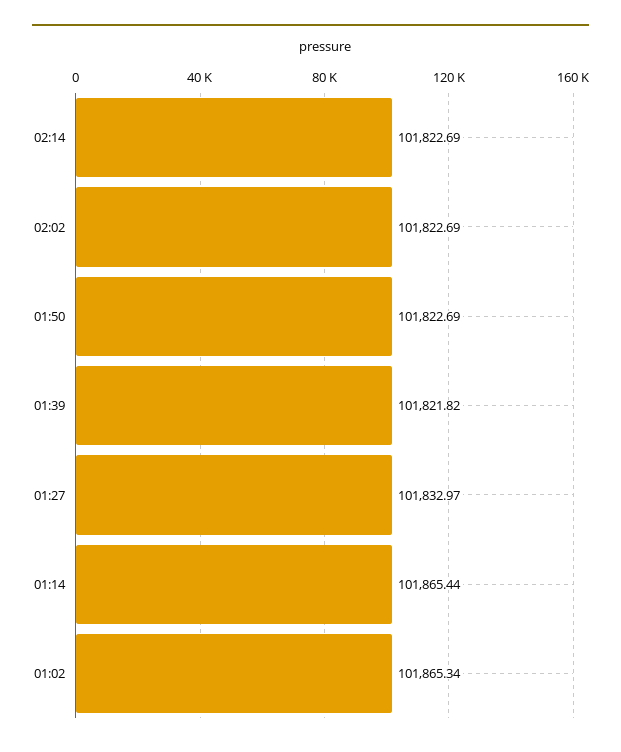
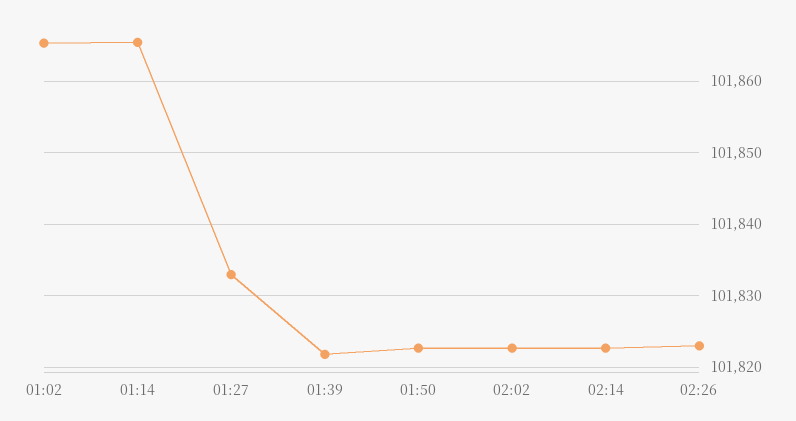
02:26: none -> 101823

